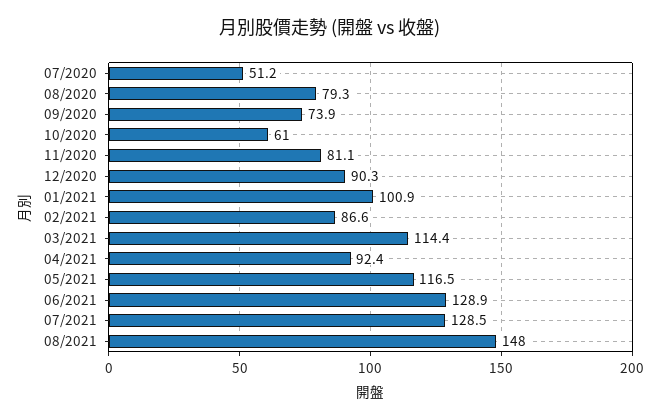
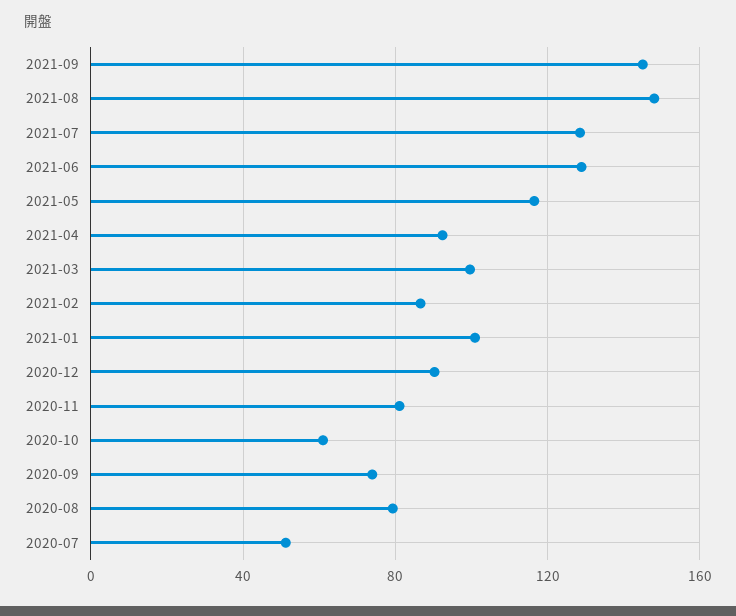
03/2021: 114.4 -> 100
2021-09: none -> 145

